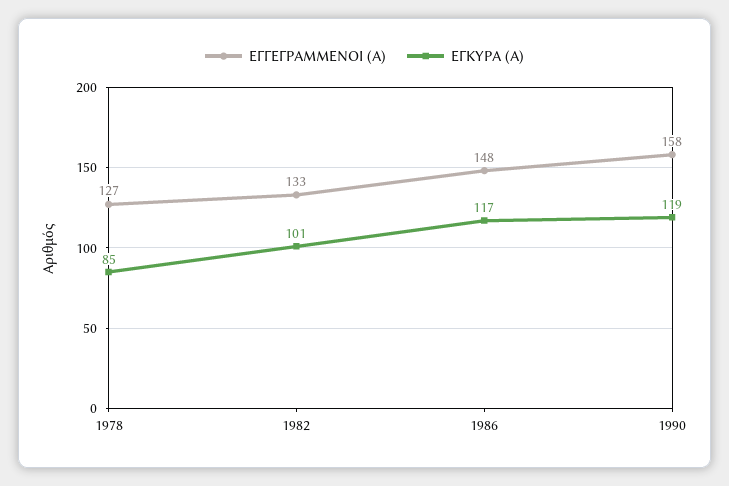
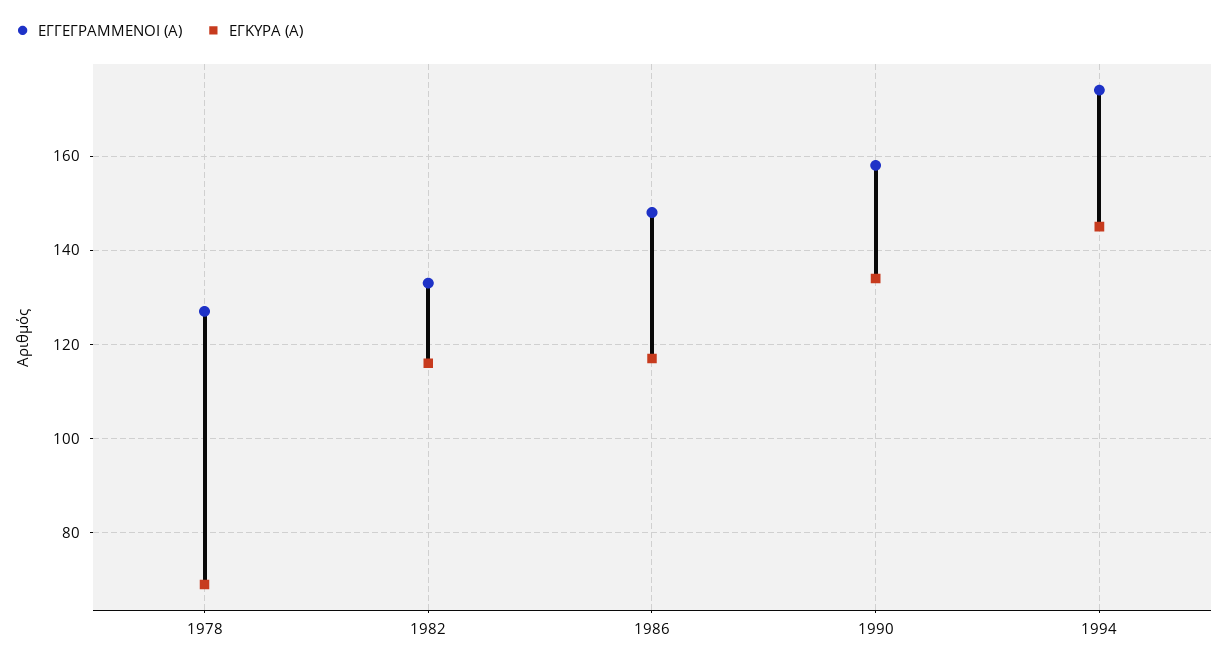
ΕΓΚΥΡΑ (Α), 1978: 85 -> 70
ΕΓΚΥΡΑ (Α), 1982: 101 -> 115
ΕΓΚΥΡΑ (Α), 1990: 119 -> 135
ΕΓΓΕΓΡΑΜΜΕΝΟΙ (Α), 1994: none -> 175
ΕΓΚΥΡΑ (Α), 1994: none -> 145

